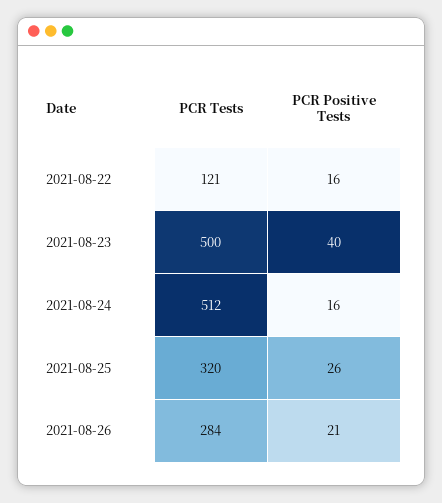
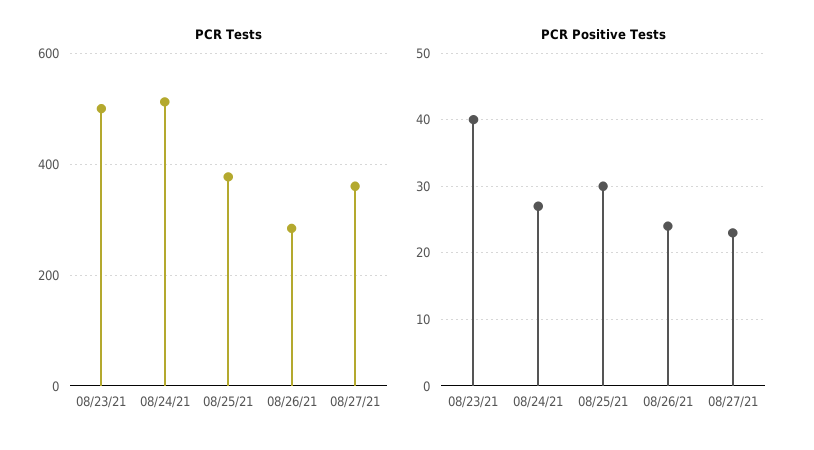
PCR Tests, 2021-08-22: 121 -> none
PCR Positive Tests, 2021-08-22: 16 -> none
PCR Positive Tests, 2021-08-24: 16 -> 27
PCR Tests, 2021-08-25: 320 -> 380
PCR Positive Tests, 2021-08-25: 26 -> 30
PCR Positive Tests, 2021-08-26: 21 -> 24
PCR Tests, 08/27/21: none -> 360
PCR Positive Tests, 08/27/21: none -> 23

